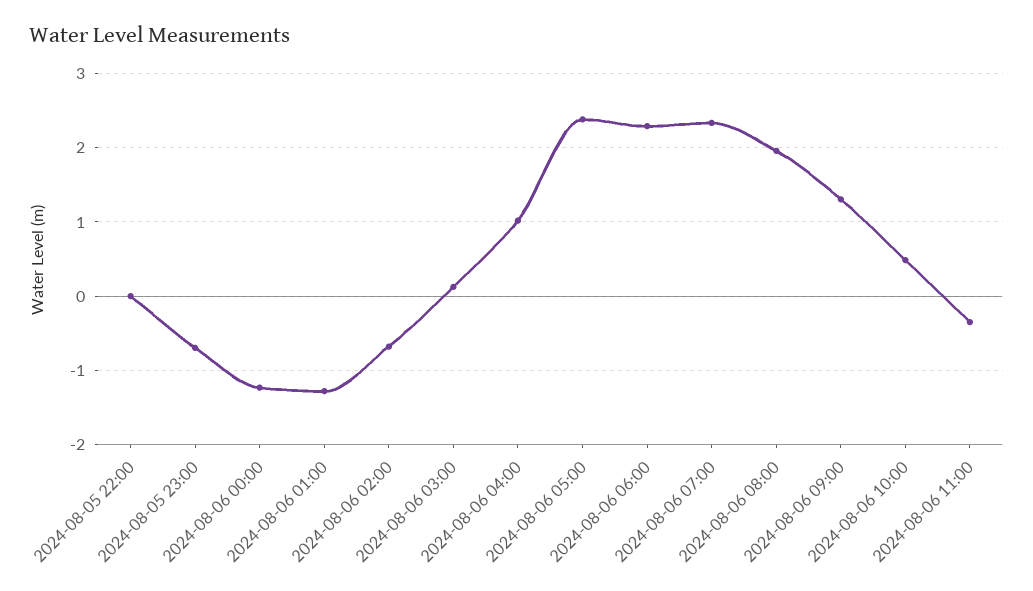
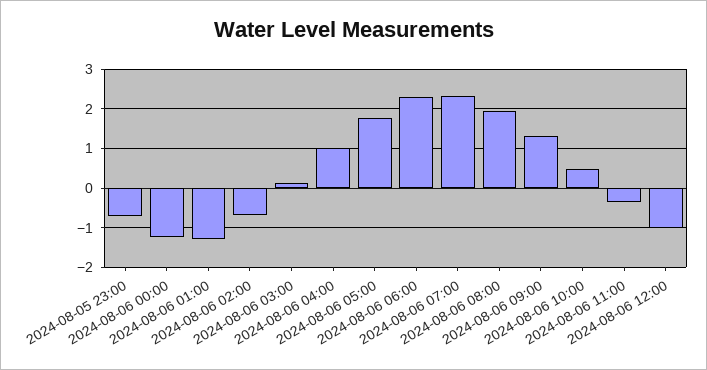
2024-08-05 22:00: 0 -> none
2024-08-06 05:00: 2.4 -> 1.8
2024-08-06 12:00: none -> -1

